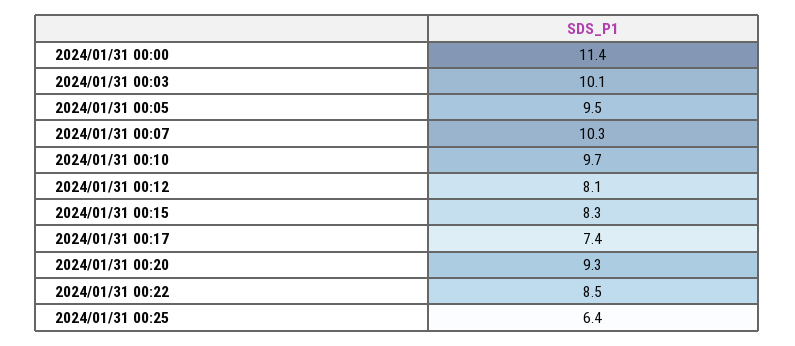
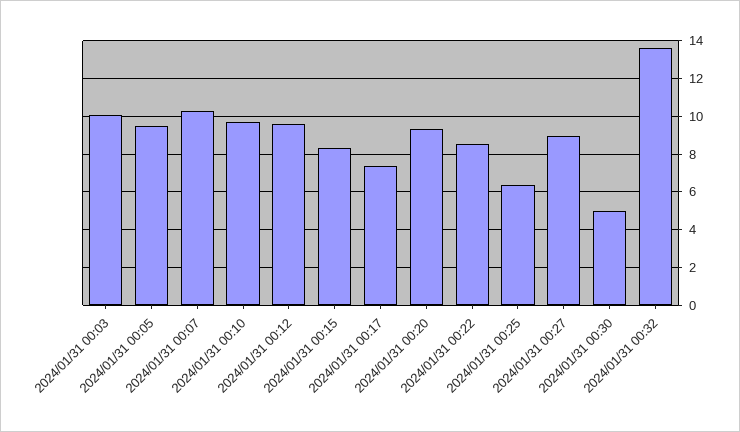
2024/01/31 00:00: 11.4 -> none
2024/01/31 00:12: 8.1 -> 9.5
2024/01/31 00:27: none -> 9
2024/01/31 00:30: none -> 5
2024/01/31 00:32: none -> 13.5

